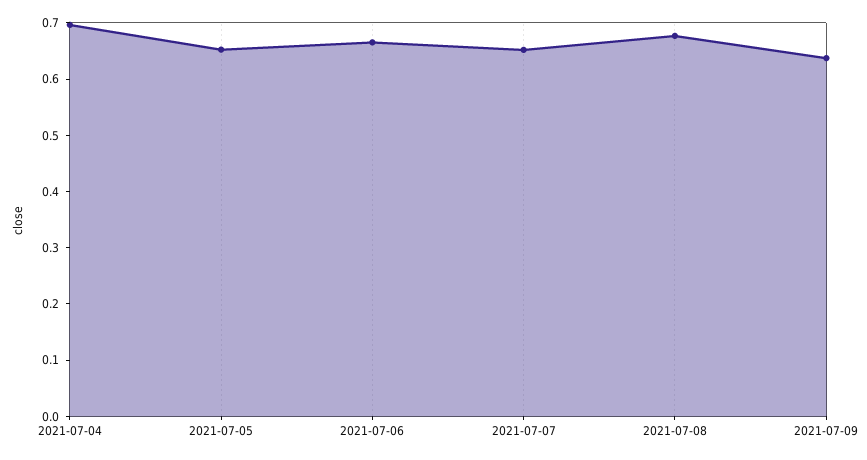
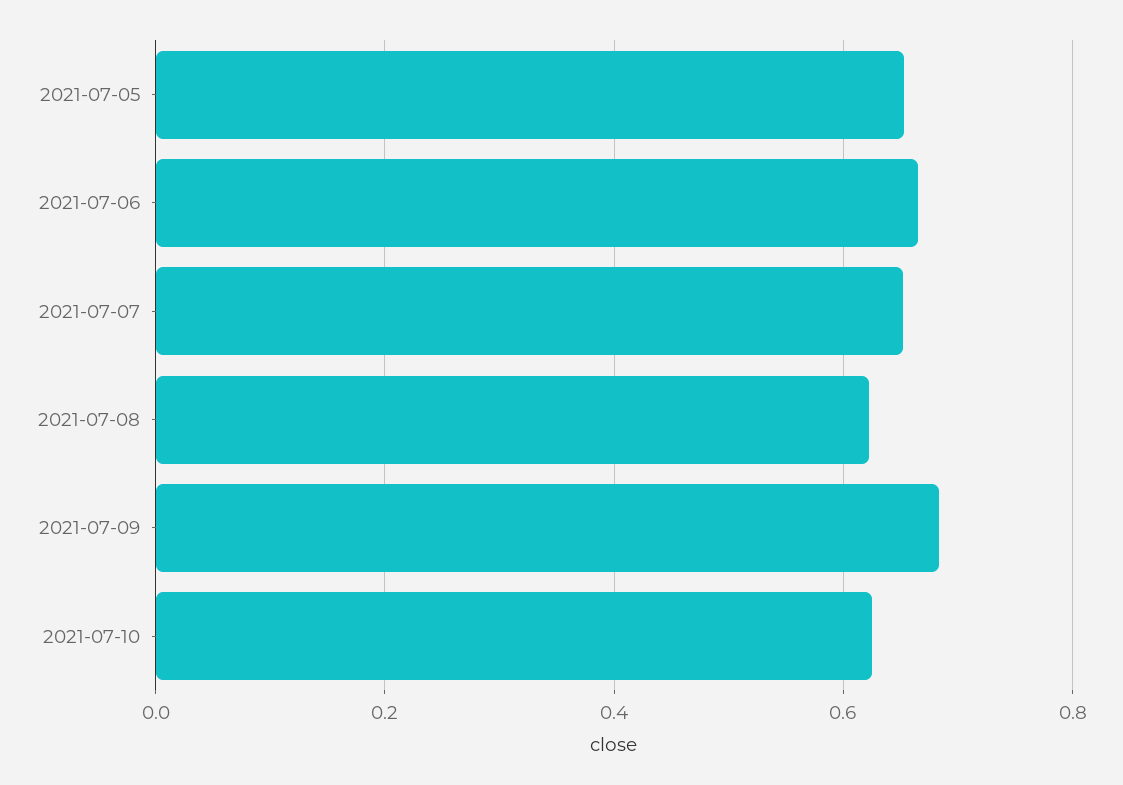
2021-07-04: 0.7 -> none
2021-07-08: 0.68 -> 0.62
2021-07-09: 0.64 -> 0.68
2021-07-10: none -> 0.62

